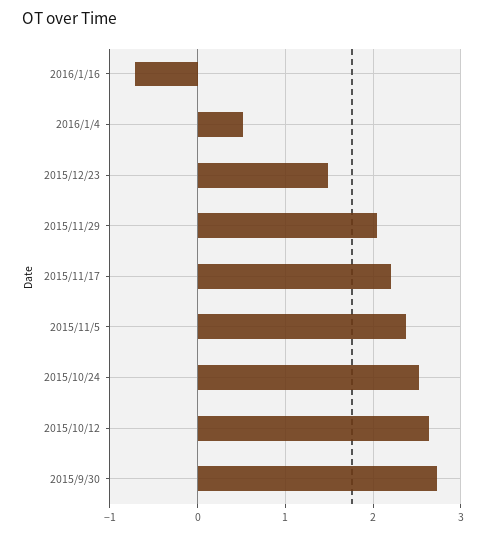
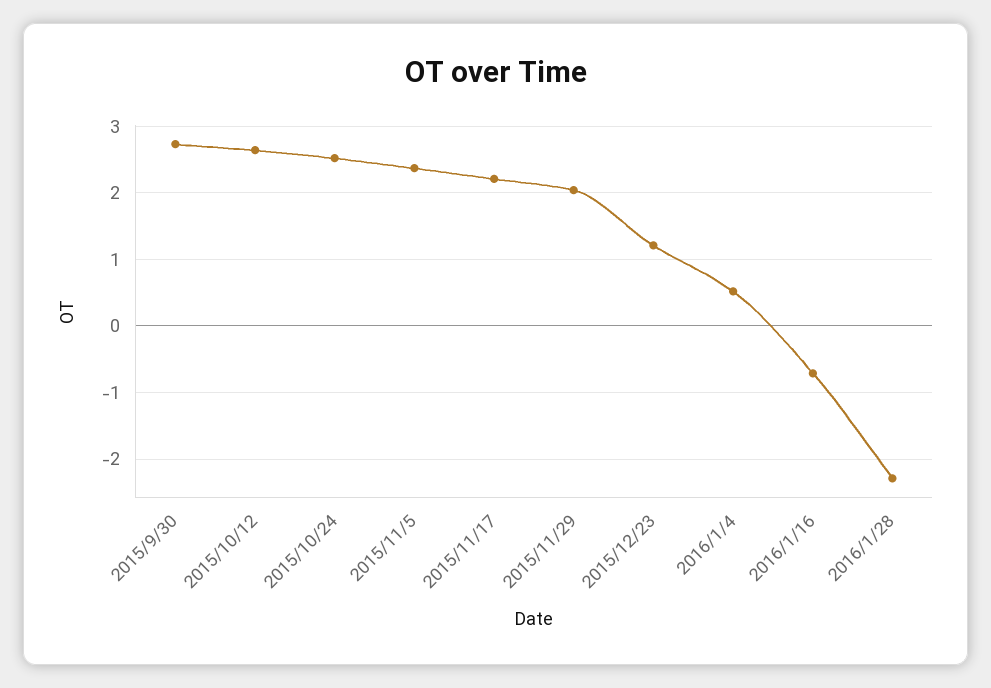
2015/12/23: 1.5 -> 1.2
2016/1/28: none -> -2.3

